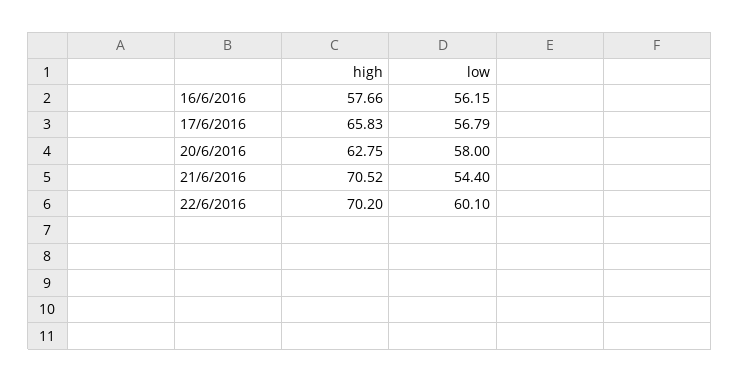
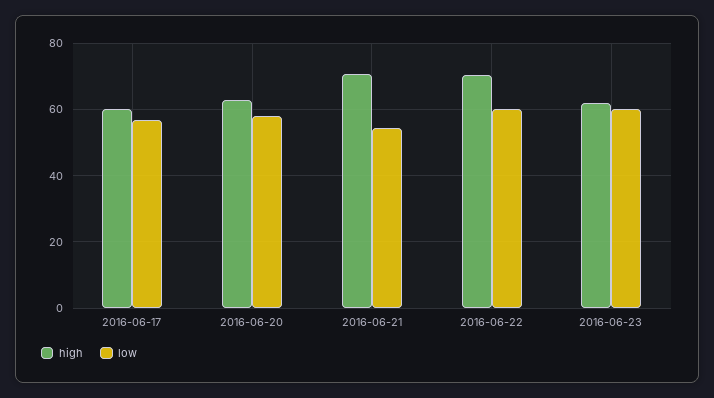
high, 16/6/2016: 57.66 -> none
low, 16/6/2016: 56.15 -> none
high, 17/6/2016: 65.83 -> 60
high, 2016-06-23: none -> 62
low, 2016-06-23: none -> 60

